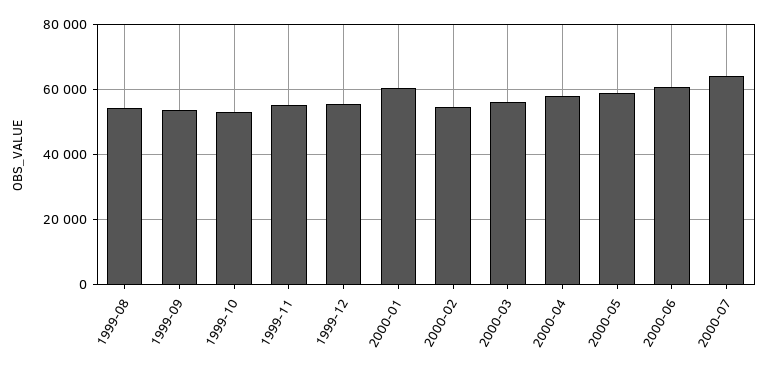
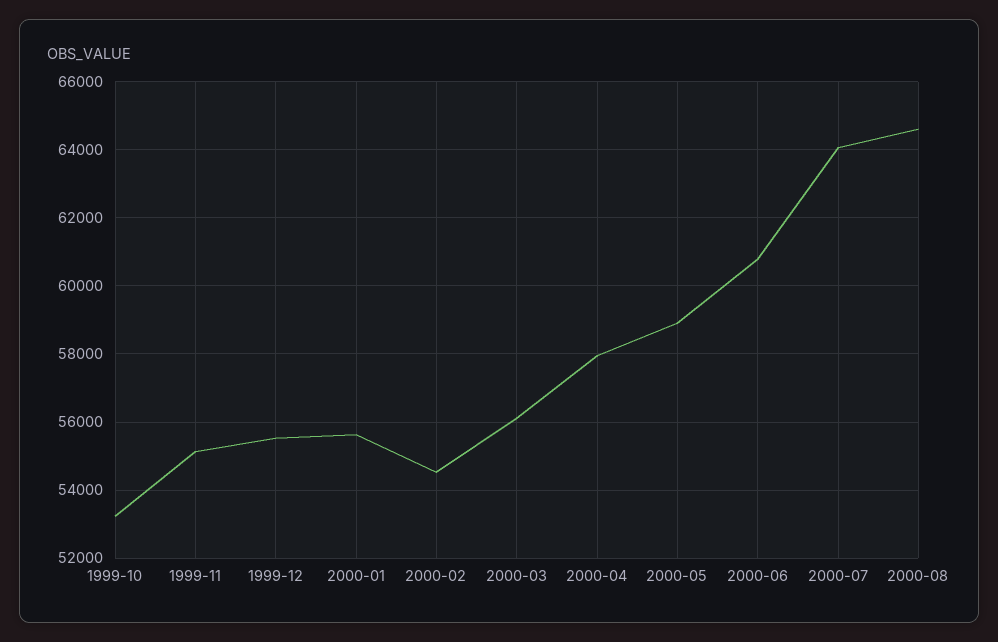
1999-08: 54000 -> none
1999-09: 54000 -> none
2000-01: 60000 -> 55600
2000-08: none -> 64600

